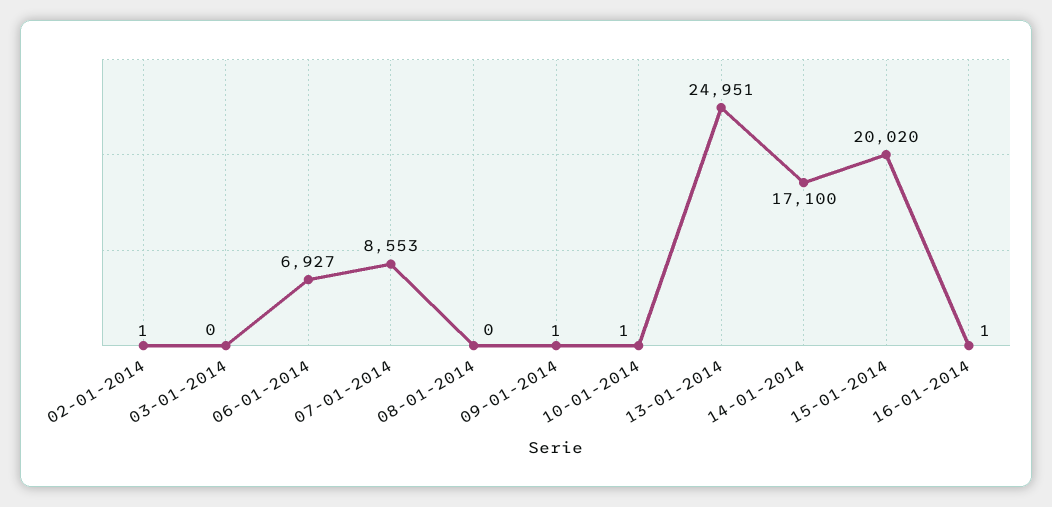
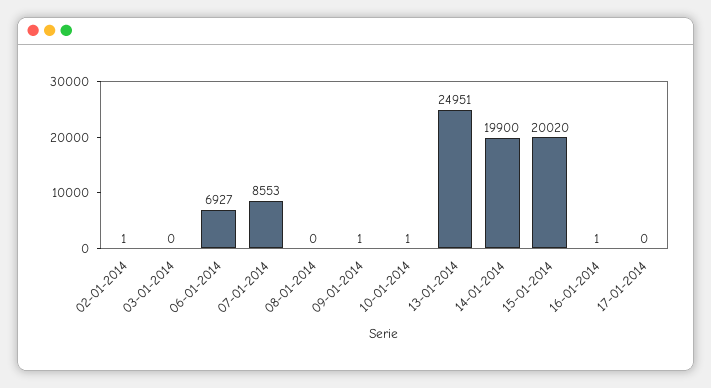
14-01-2014: 17100 -> 19900
17-01-2014: none -> 0

